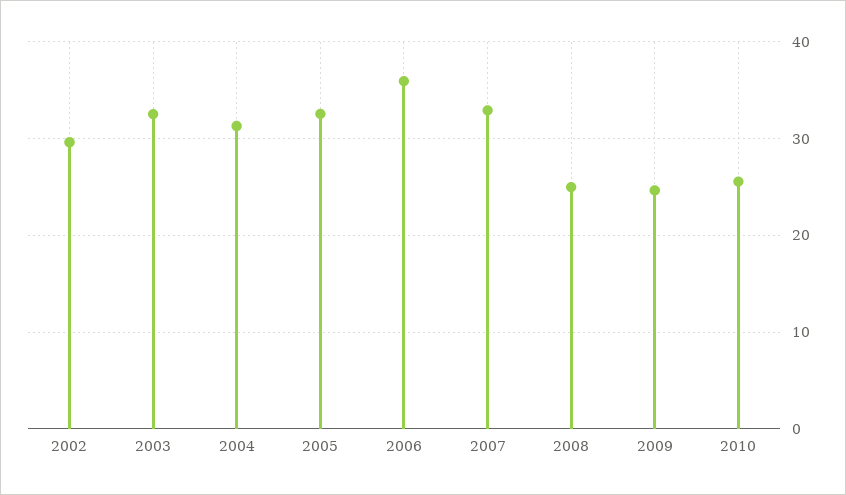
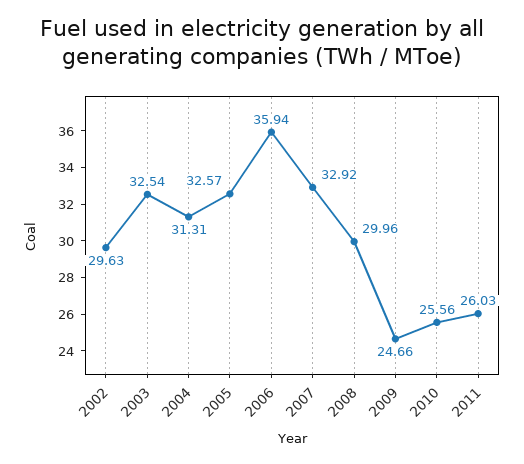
2008: 25 -> 29.96
2011: none -> 26.03

